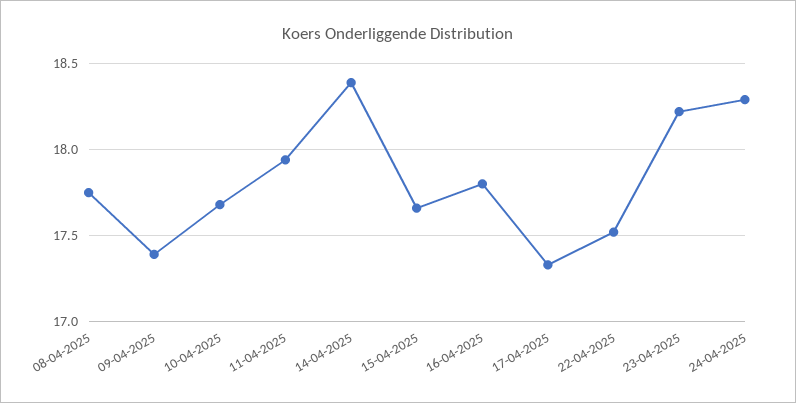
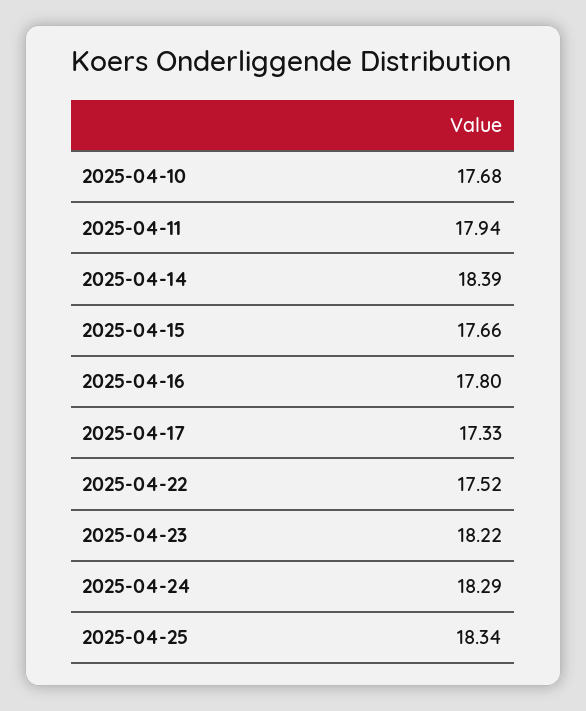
08-04-2025: 17.75 -> none
09-04-2025: 17.4 -> none
2025-04-25: none -> 18.34

